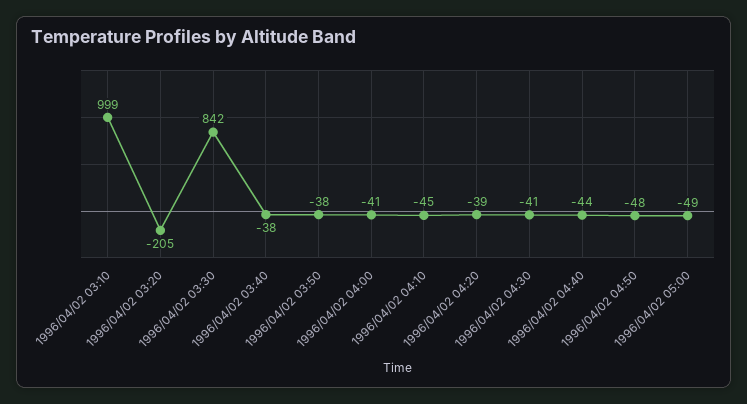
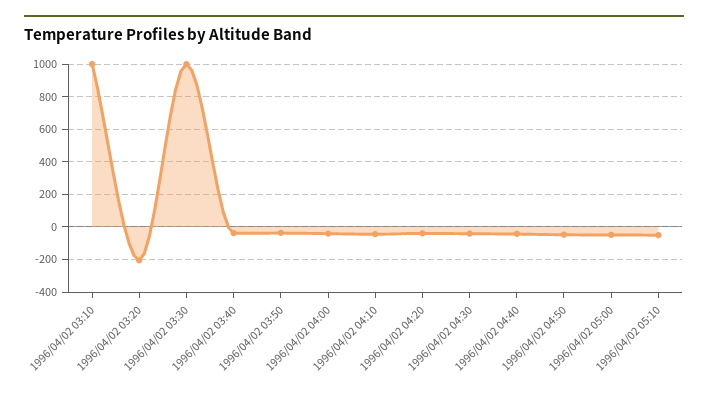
1996/04/02 03:30: 842 -> 1000
1996/04/02 05:10: none -> -50

